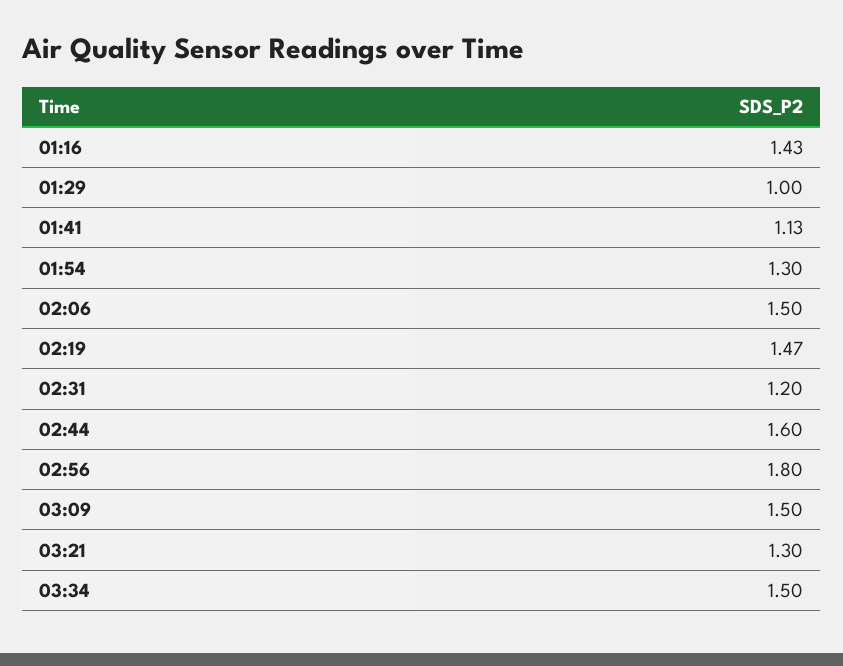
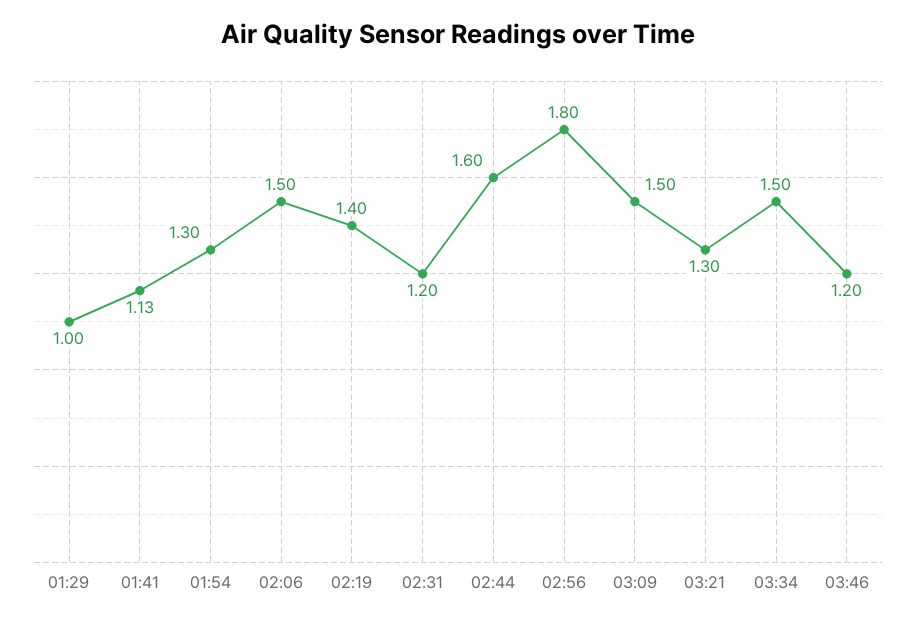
01:16: 1.43 -> none
02:19: 1.47 -> 1.4
03:46: none -> 1.2

